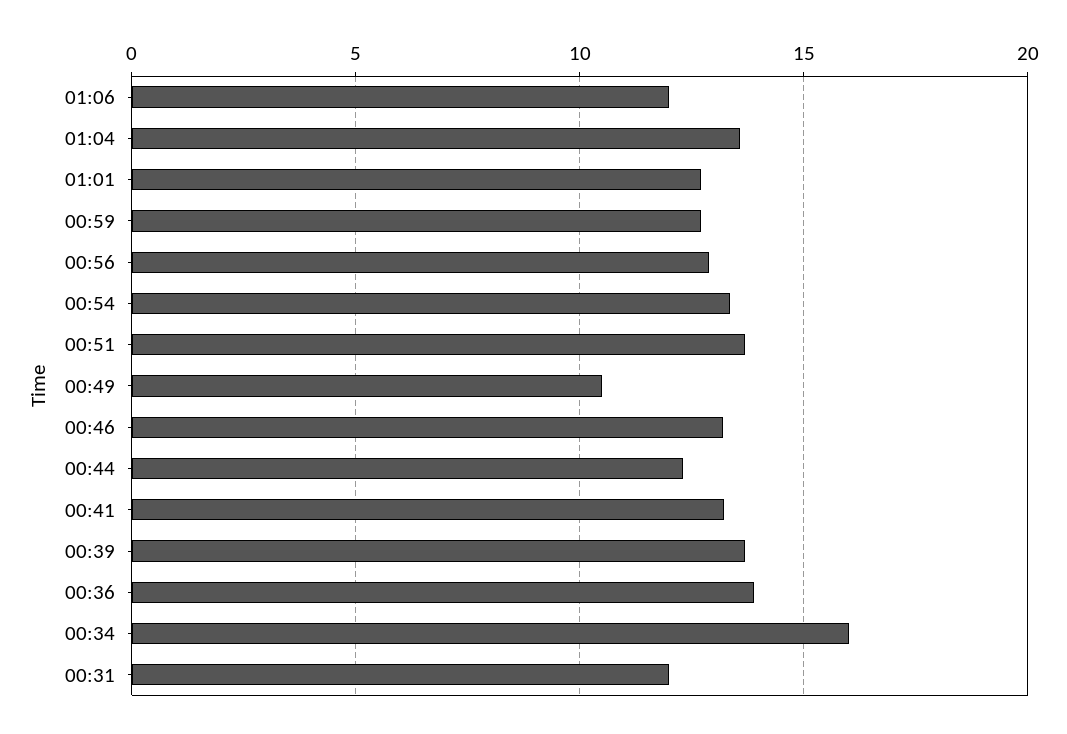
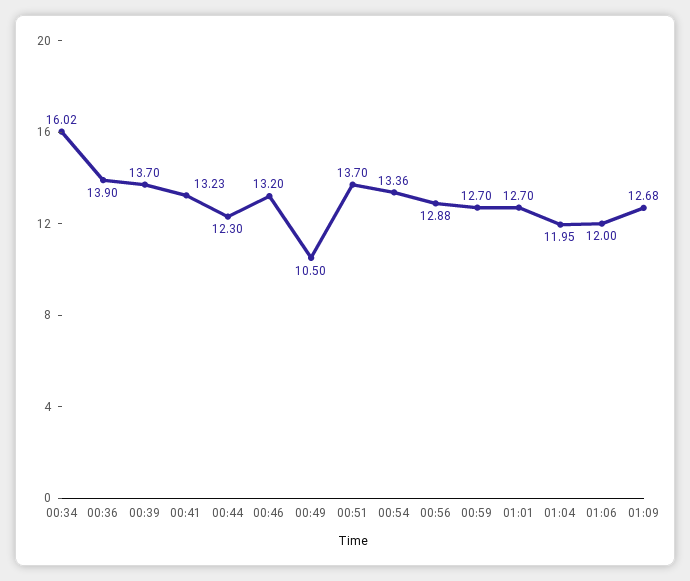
01:04: 13.5 -> 11.95
00:31: 12 -> none
01:09: none -> 12.68

